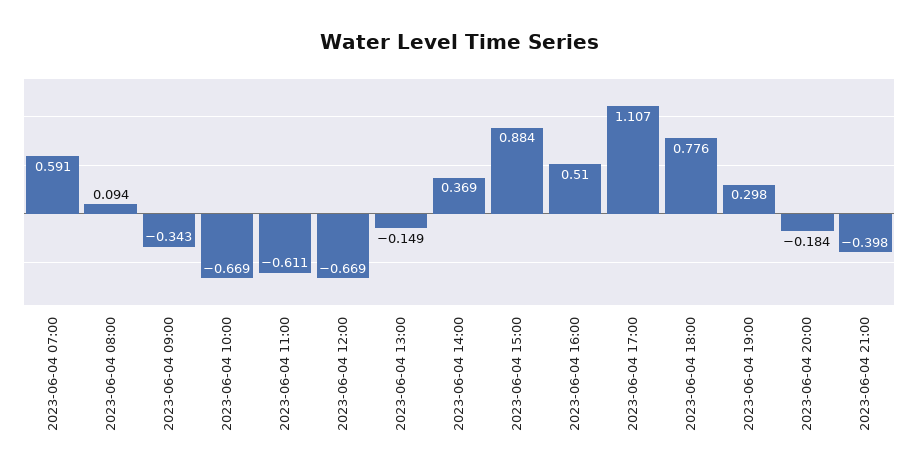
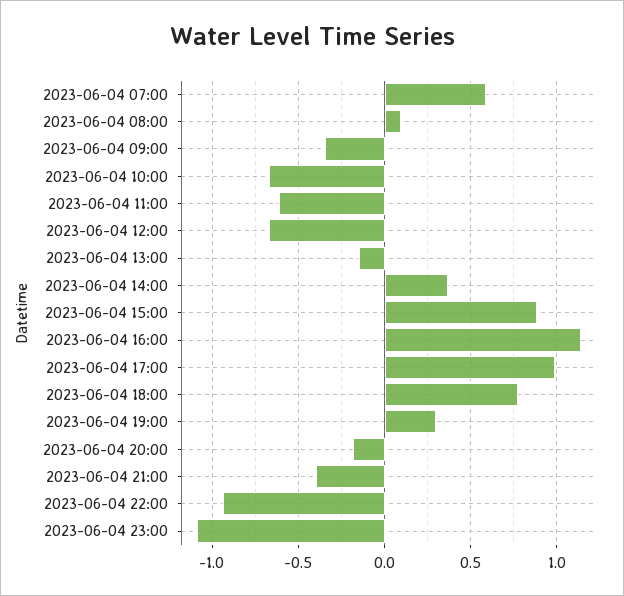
2023-06-04 16:00: 0.51 -> 1.15
2023-06-04 17:00: 1.107 -> 1
2023-06-04 22:00: none -> -0.95
2023-06-04 23:00: none -> -1.1

